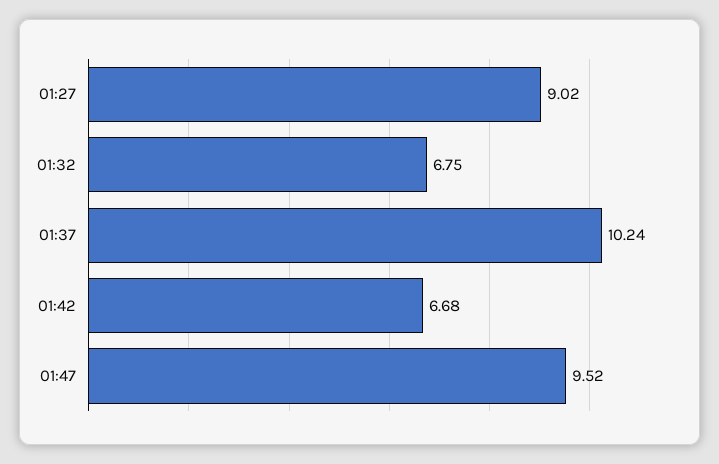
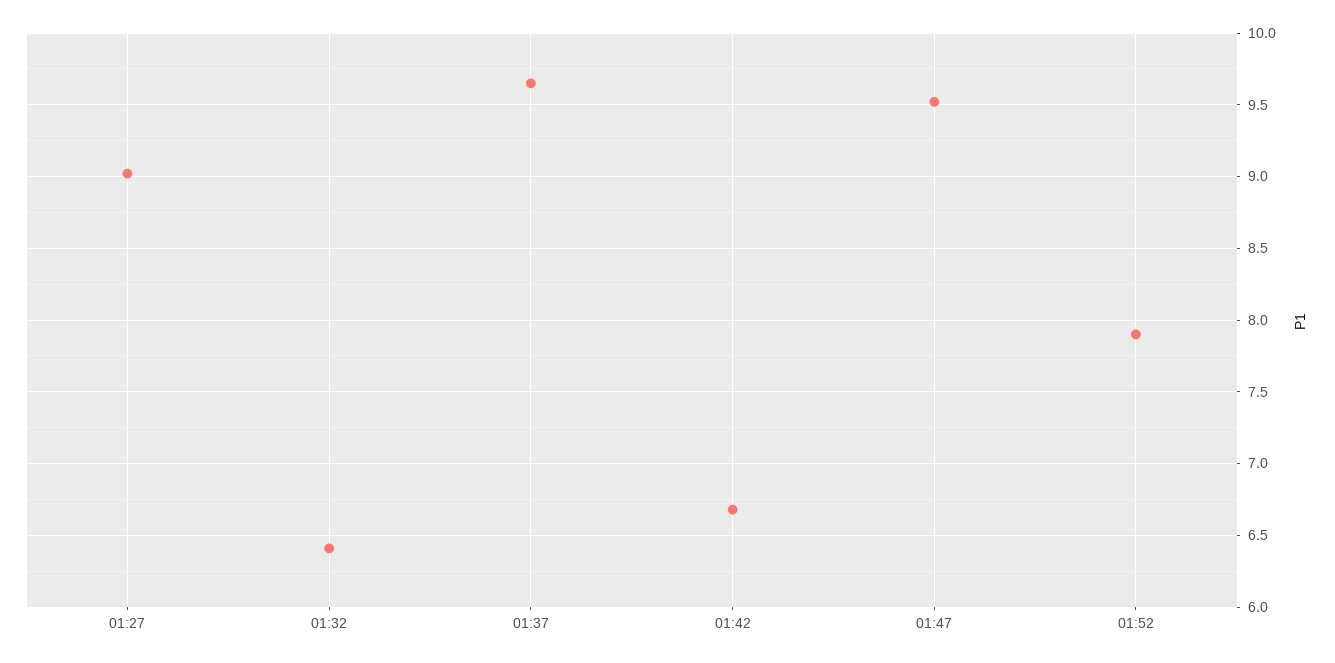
01:32: 6.75 -> 6.4
01:37: 10.24 -> 9.65
01:52: none -> 7.9

